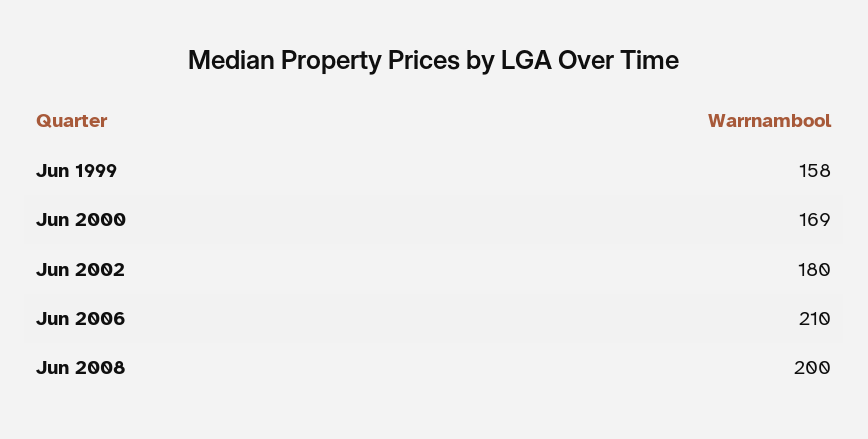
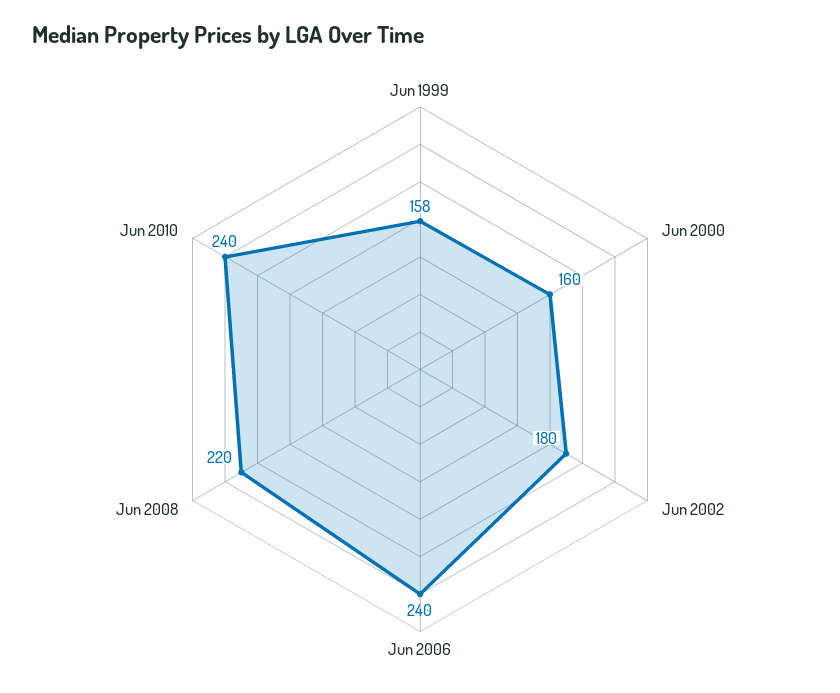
Jun 2000: 169 -> 160
Jun 2006: 210 -> 240
Jun 2008: 200 -> 220
Jun 2010: none -> 240

